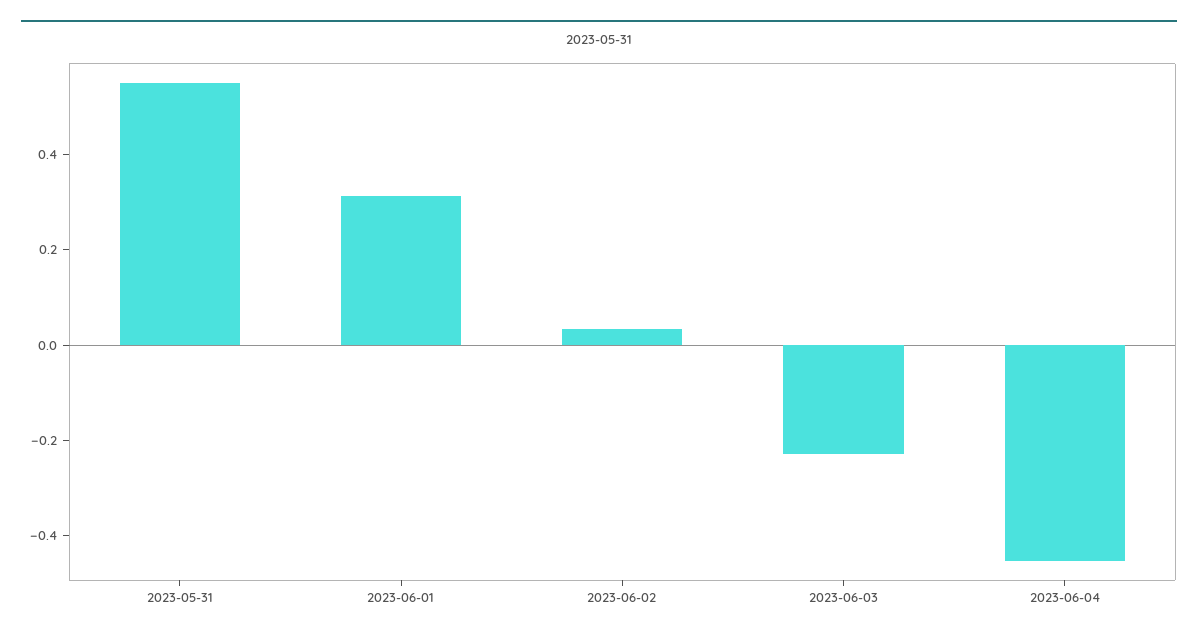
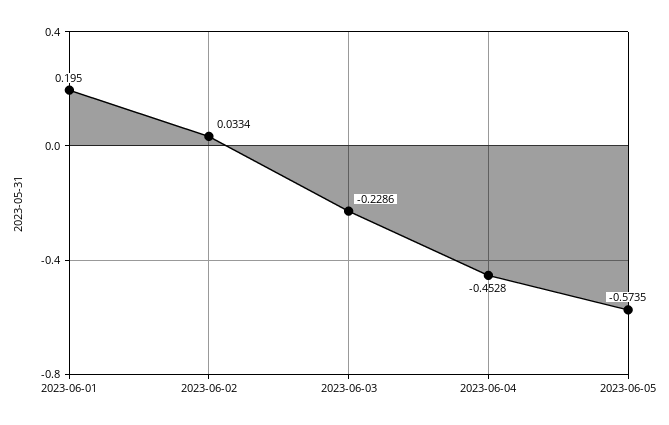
2023-05-31: 0.55 -> none
2023-06-01: 0.3 -> 0.195
2023-06-05: none -> -0.5735

